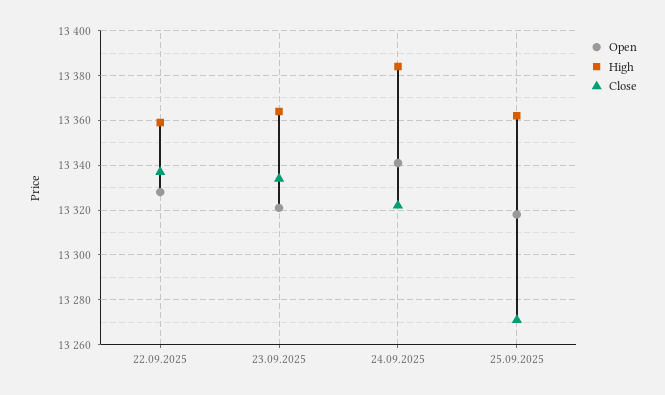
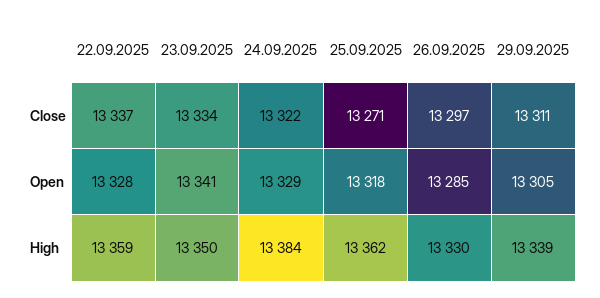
Open, 23.09.2025: 13320 -> 13341
High, 23.09.2025: 13365 -> 13350
Open, 24.09.2025: 13340 -> 13329
Close, 26.09.2025: none -> 13297
Close, 29.09.2025: none -> 13311
Open, 26.09.2025: none -> 13285
Open, 29.09.2025: none -> 13305
High, 26.09.2025: none -> 13330
High, 29.09.2025: none -> 13339

